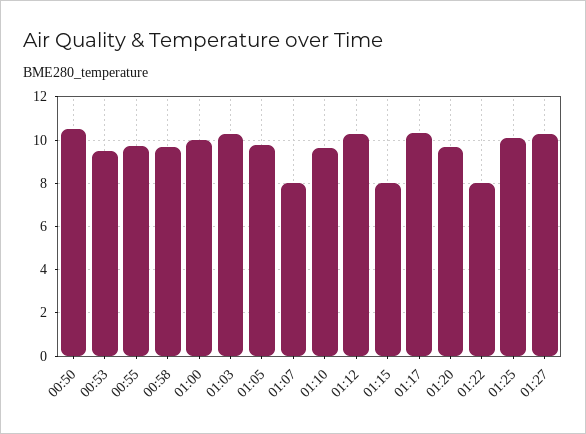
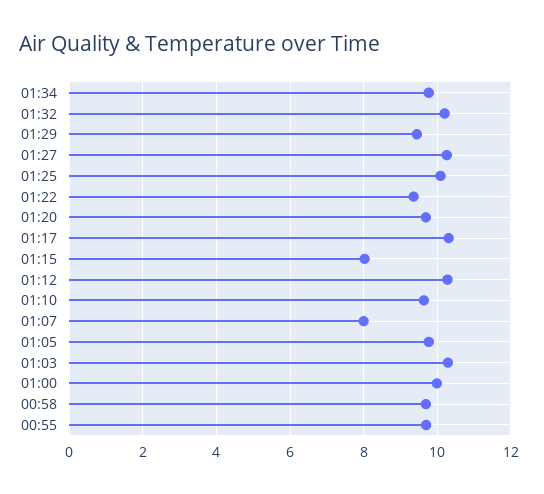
00:50: 10.5 -> none
00:53: 9.5 -> none
01:22: 8 -> 9.4
01:34: none -> 9.8
01:32: none -> 10.2
01:29: none -> 9.4

